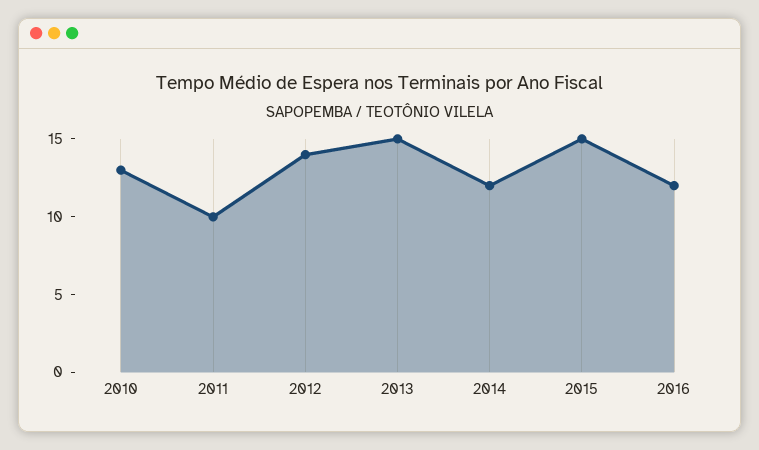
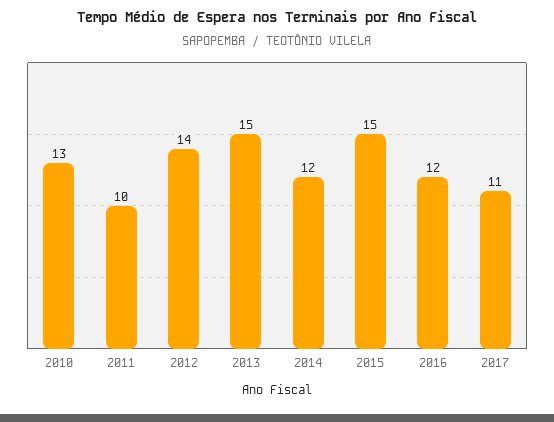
2017: none -> 11

